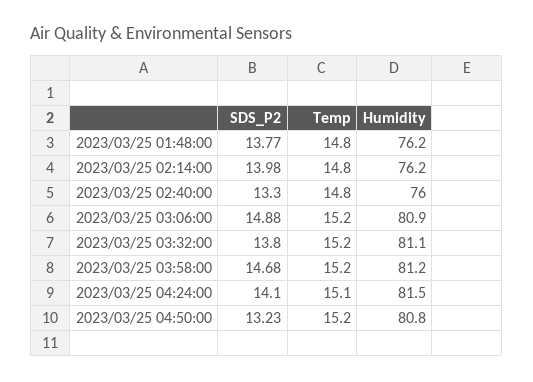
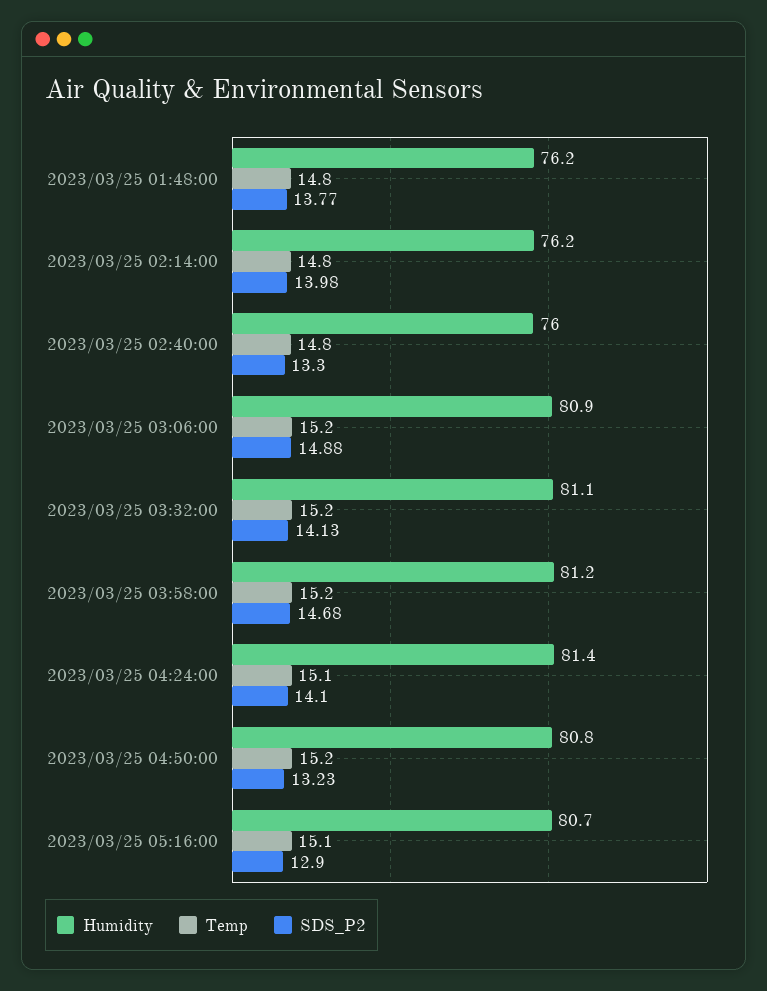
SDS_P2, 2023/03/25 03:32:00: 13.8 -> 14.13
Humidity, 2023/03/25 04:24:00: 81.5 -> 81.4
Humidity, 2023/03/25 05:16:00: none -> 80.7
Temp, 2023/03/25 05:16:00: none -> 15.1
SDS_P2, 2023/03/25 05:16:00: none -> 12.9

